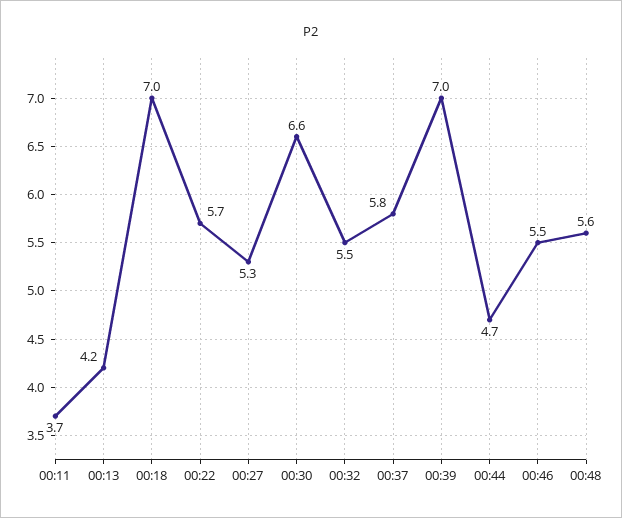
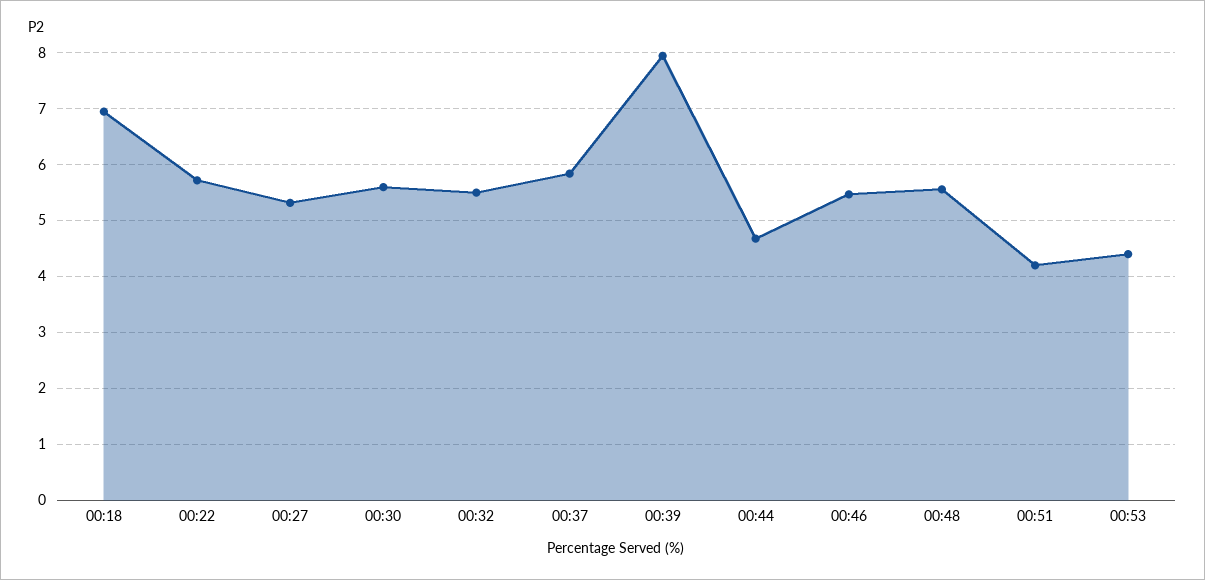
00:11: 3.7 -> none
00:13: 4.2 -> none
00:30: 6.6 -> 5.6
00:39: 7 -> 8
00:51: none -> 4.2
00:53: none -> 4.4

